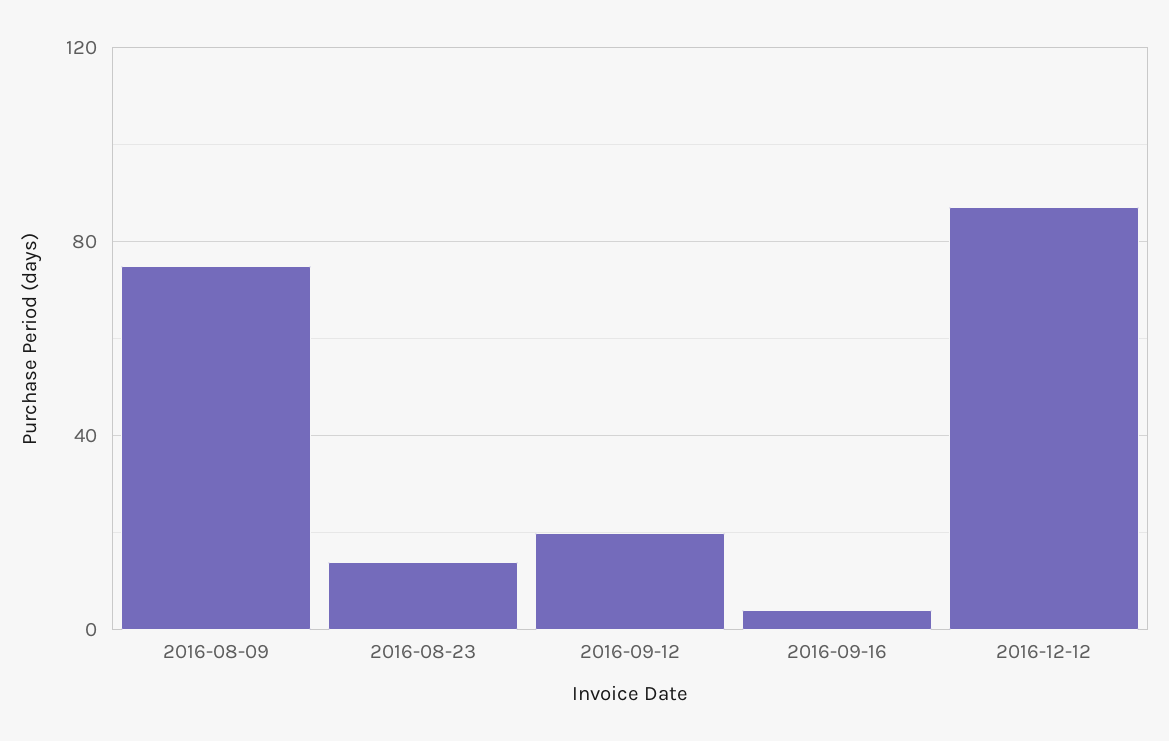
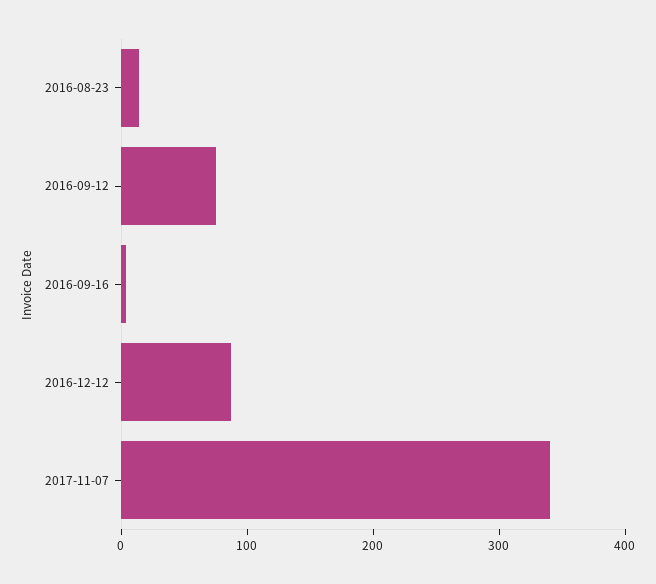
2016-08-09: 75 -> none
2016-09-12: 20 -> 80
2017-11-07: none -> 340

